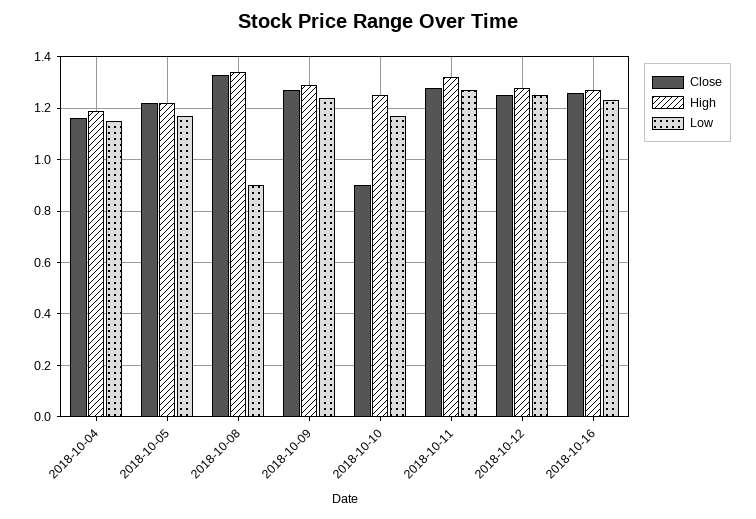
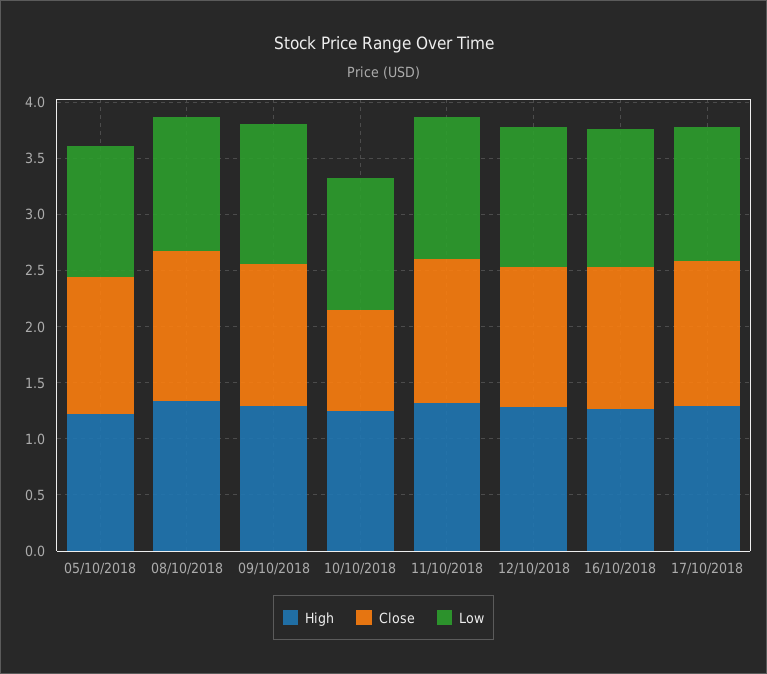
Close, 2018-10-04: 1.15 -> none
High, 2018-10-04: 1.2 -> none
Low, 2018-10-04: 1.15 -> none
Low, 2018-10-08: 0.9 -> 1.2
High, 17/10/2018: none -> 1.3
Close, 17/10/2018: none -> 1.3
Low, 17/10/2018: none -> 1.2

